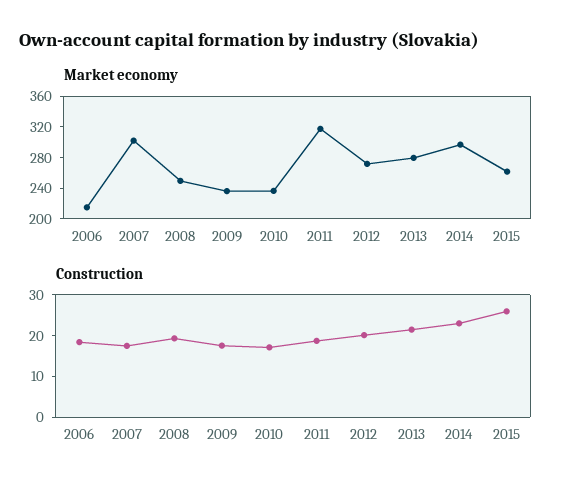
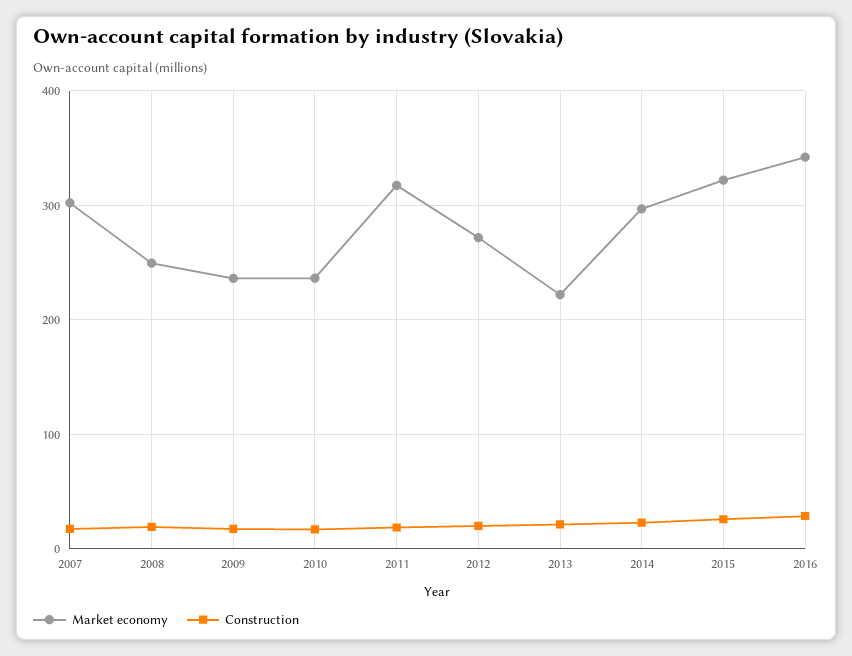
Market economy, 2006: 220 -> none
Market economy, 2013: 280 -> 220
Market economy, 2015: 260 -> 320
Construction, 2006: 18 -> none
Market economy, 2016: none -> 340
Construction, 2016: none -> 30

